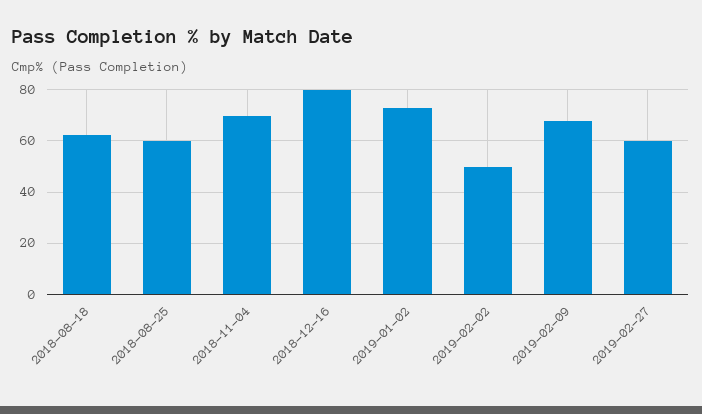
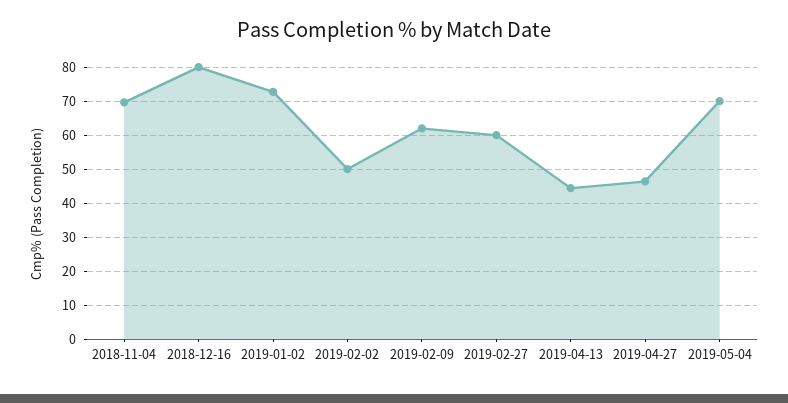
2018-08-18: 62.5 -> none
2018-08-25: 60 -> none
2019-02-09: 67.5 -> 62
2019-04-13: none -> 44
2019-04-27: none -> 46
2019-05-04: none -> 70

